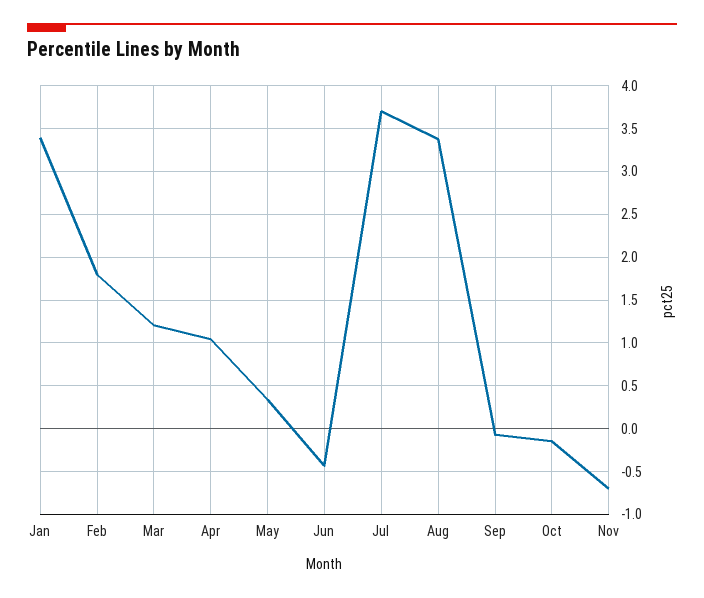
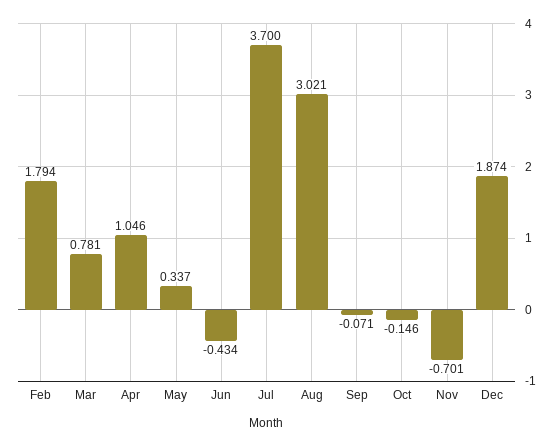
Jan: 3.4 -> none
Mar: 1.2 -> 0.781
Aug: 3.4 -> 3.021
Dec: none -> 1.874

